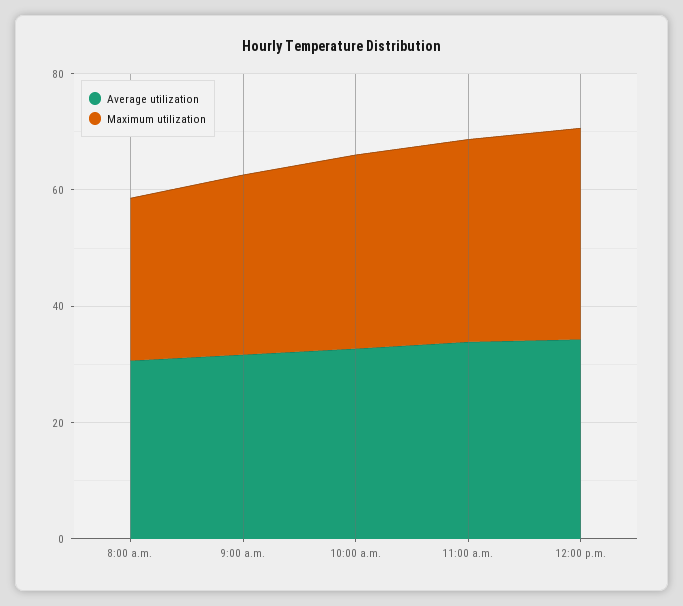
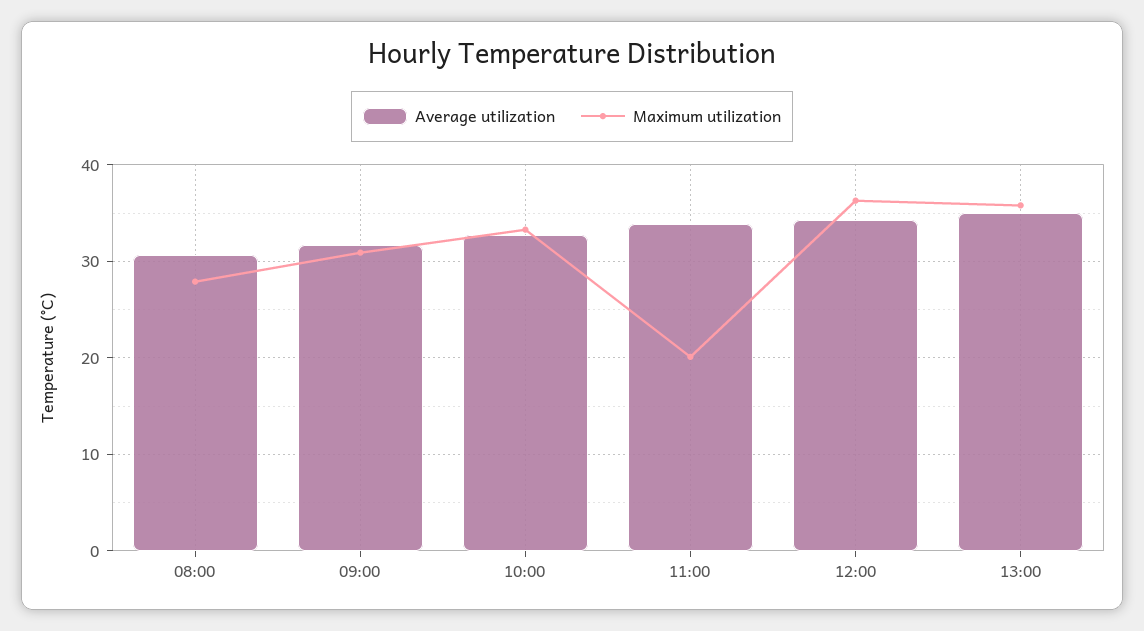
Maximum utilization, 11:00 a.m.: 35 -> 20
Average utilization, 13:00: none -> 35
Maximum utilization, 13:00: none -> 36

